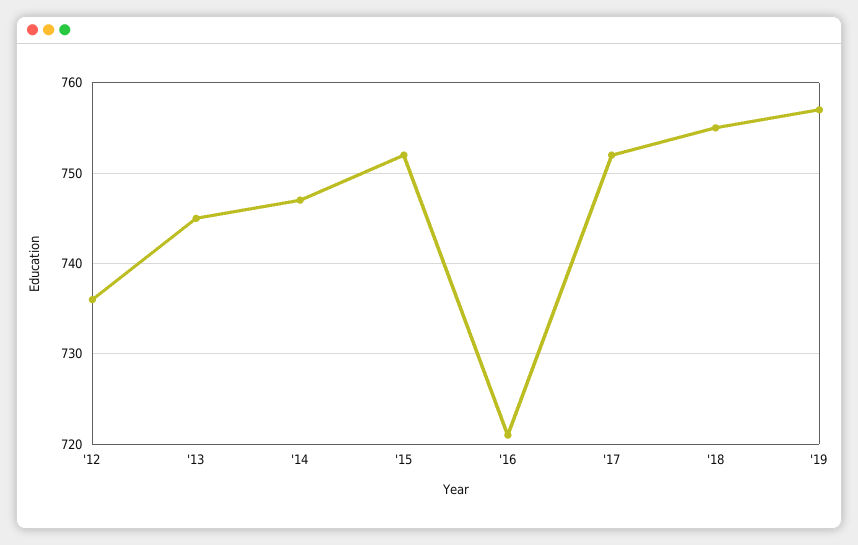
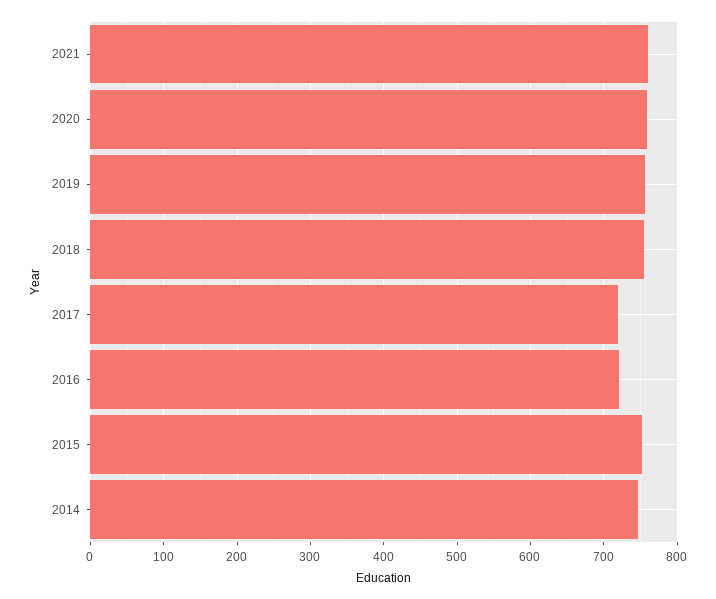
'12: 736 -> none
'13: 745 -> none
'17: 752 -> 720
2021: none -> 760
2020: none -> 760

